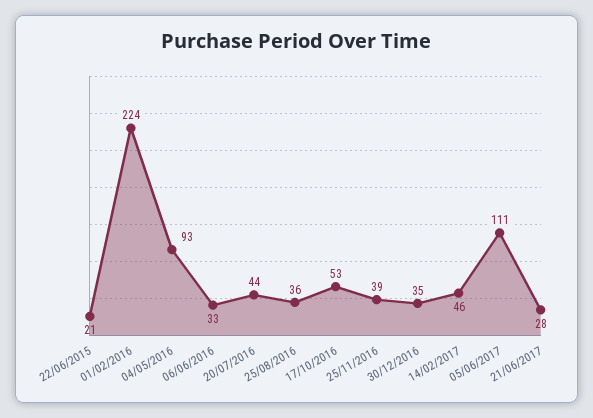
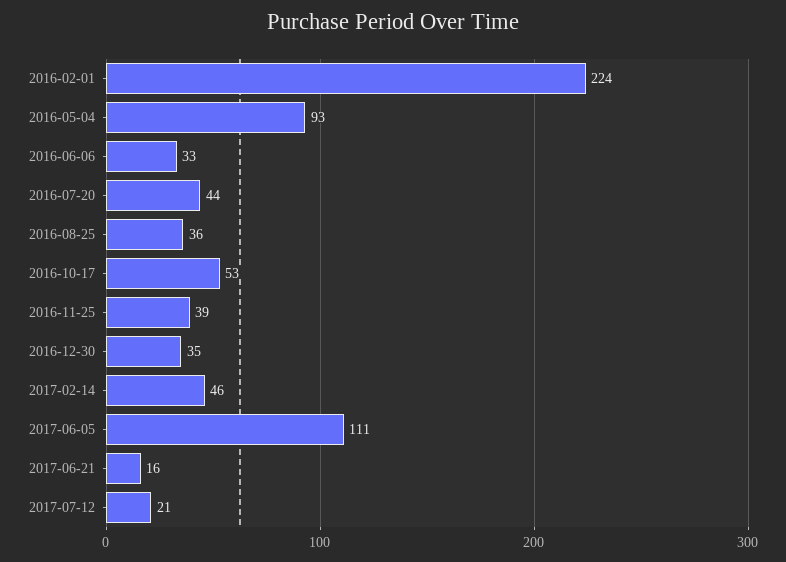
22/06/2015: 21 -> none
21/06/2017: 28 -> 16
2017-07-12: none -> 21

